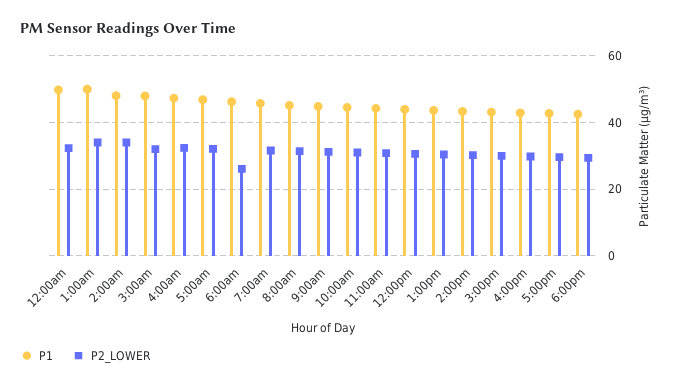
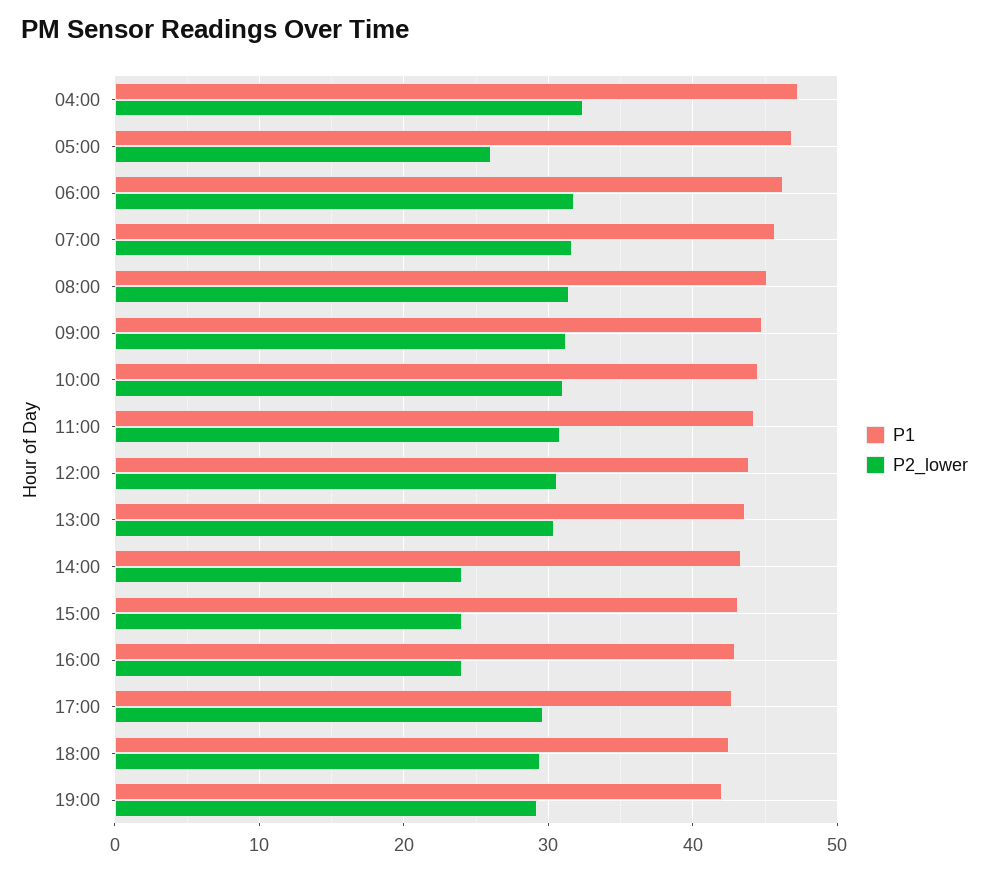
P1, 12:00am: 50 -> none
P2_LOWER, 12:00am: 32 -> none
P1, 1:00am: 50 -> none
P2_LOWER, 1:00am: 34 -> none
P1, 2:00am: 48 -> none
P2_LOWER, 2:00am: 34 -> none
P1, 3:00am: 48 -> none
P2_LOWER, 3:00am: 32 -> none
P2_LOWER, 5:00am: 32 -> 26
P2_LOWER, 6:00am: 26 -> 32
P2_LOWER, 2:00pm: 30 -> 24
P2_LOWER, 3:00pm: 30 -> 24
P2_LOWER, 4:00pm: 30 -> 24
P1, 19:00: none -> 42
P2_LOWER, 19:00: none -> 29

